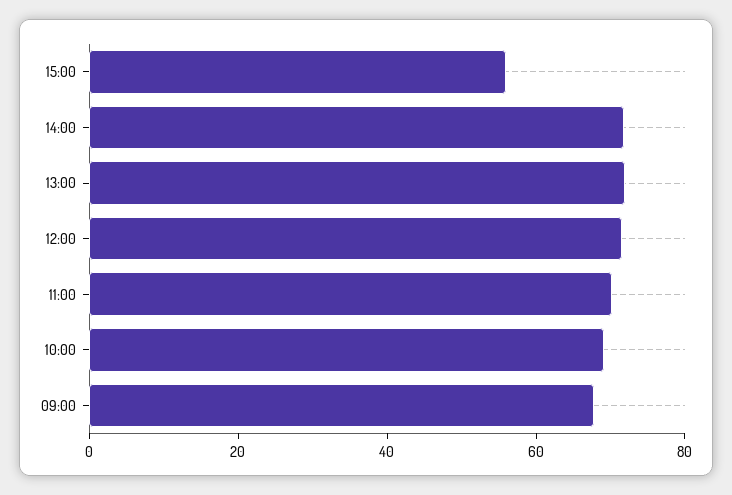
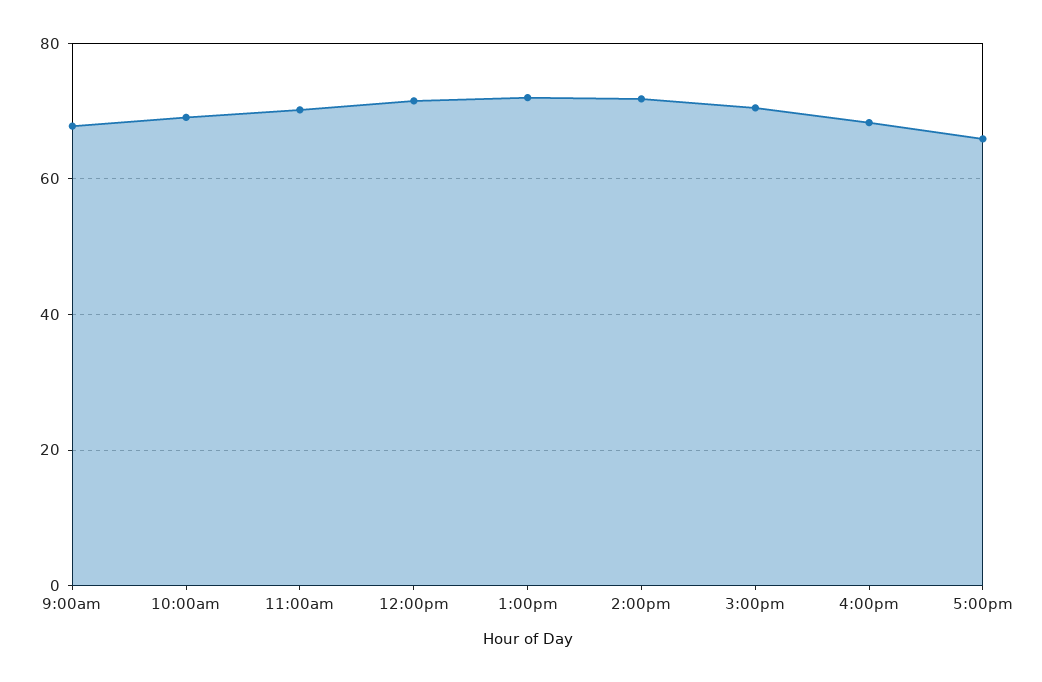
15:00: 55 -> 70
4:00pm: none -> 68
5:00pm: none -> 66

